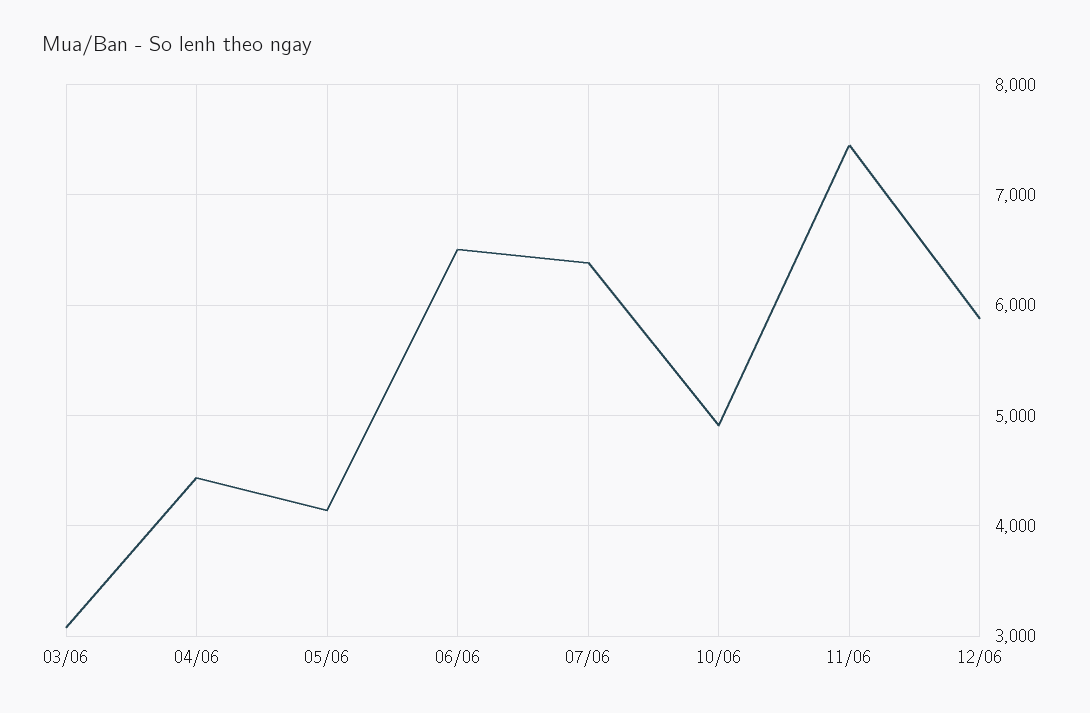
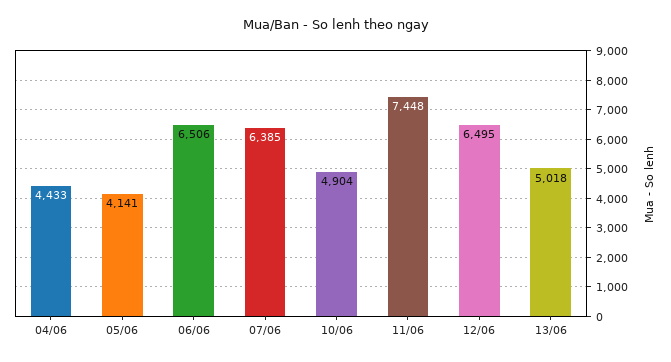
03/06: 3100 -> none
12/06: 5900 -> 6495
13/06: none -> 5018

